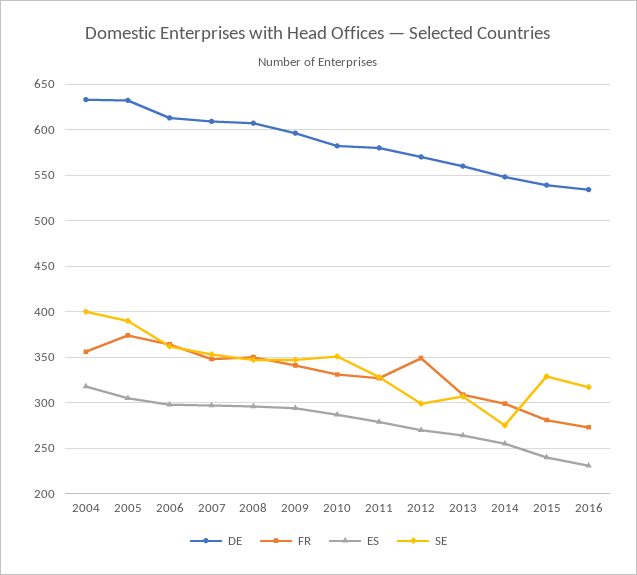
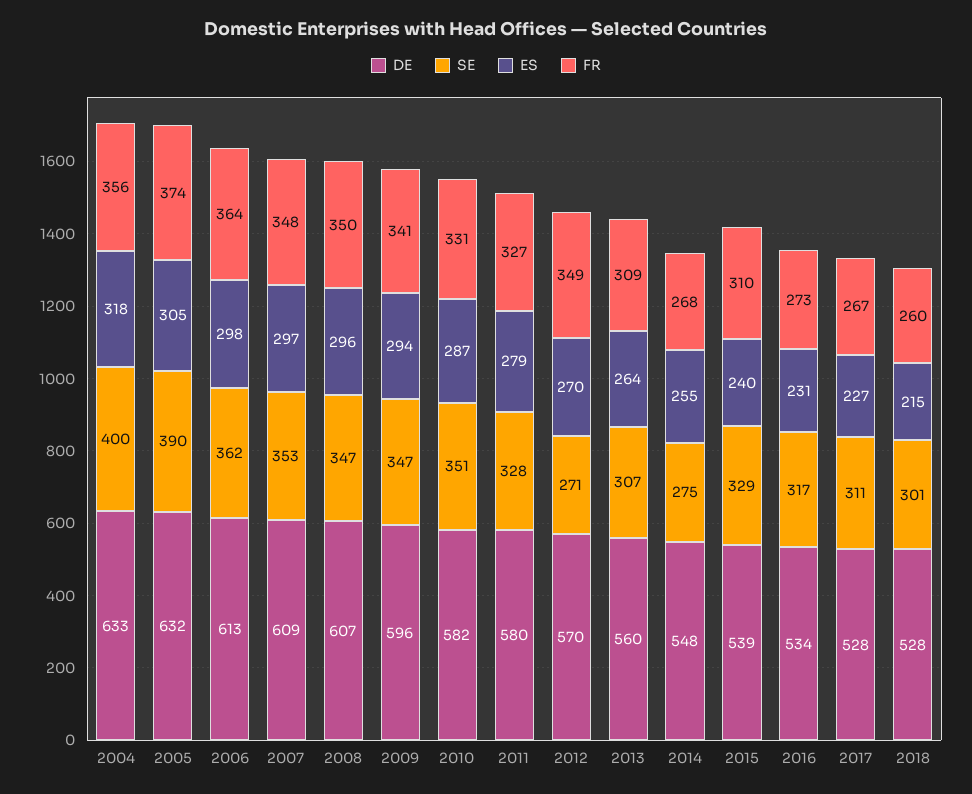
SE, 2012: 300 -> 271
FR, 2014: 300 -> 268
FR, 2015: 280 -> 310
DE, 2017: none -> 528
SE, 2017: none -> 311
ES, 2017: none -> 227
FR, 2017: none -> 267
DE, 2018: none -> 528
SE, 2018: none -> 301
ES, 2018: none -> 215
FR, 2018: none -> 260

